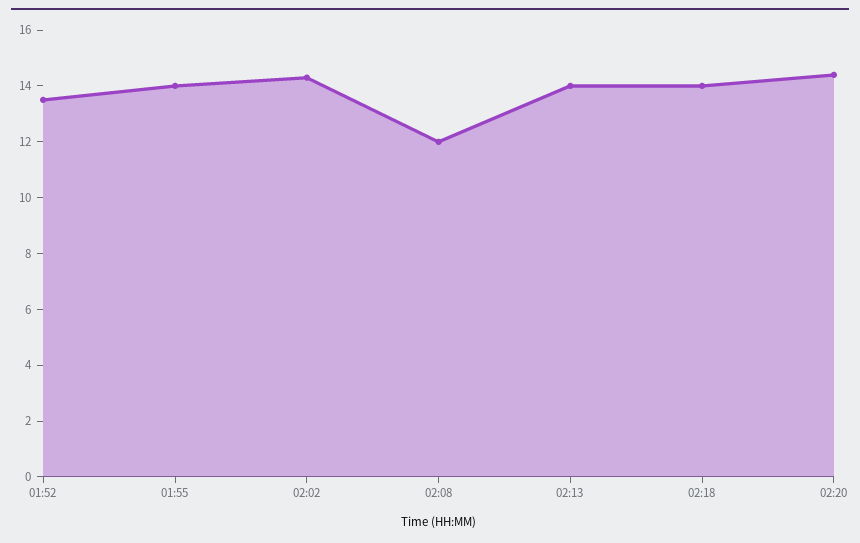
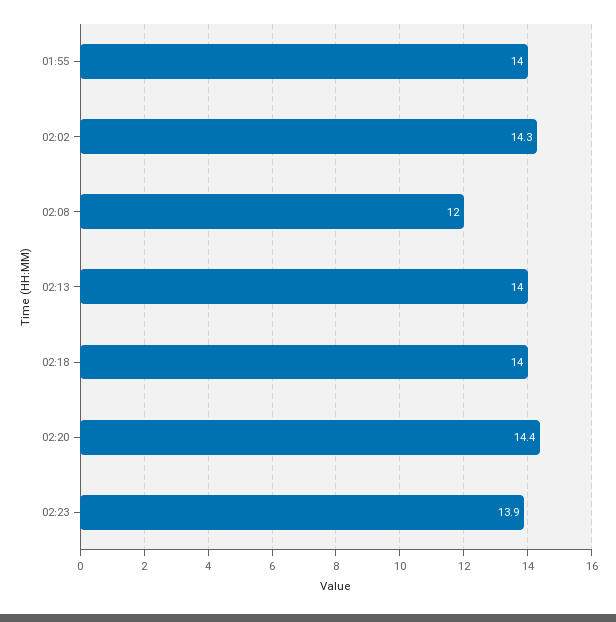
01:52: 13.5 -> none
02:23: none -> 13.9

